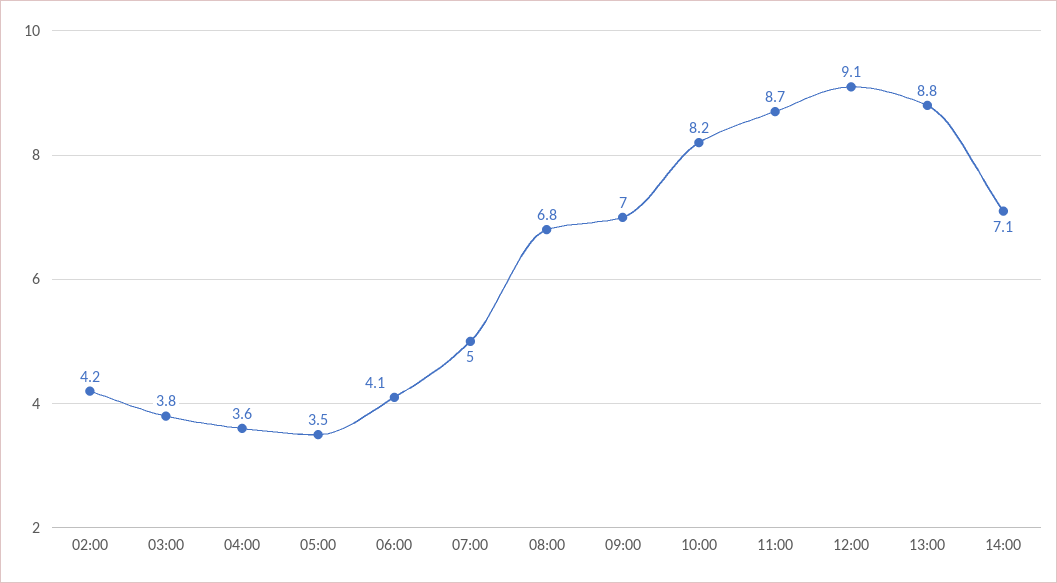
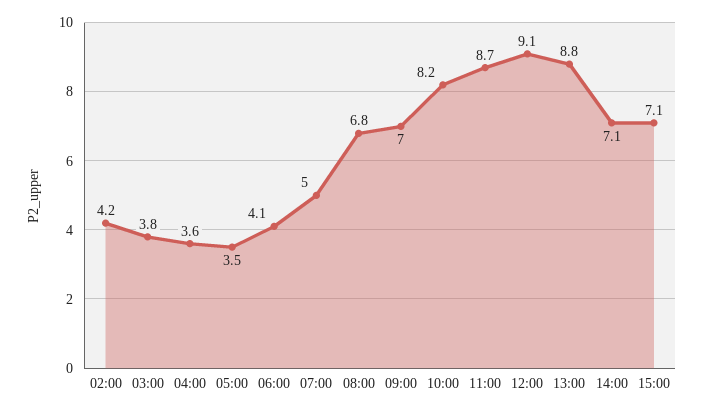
15:00: none -> 7.1

